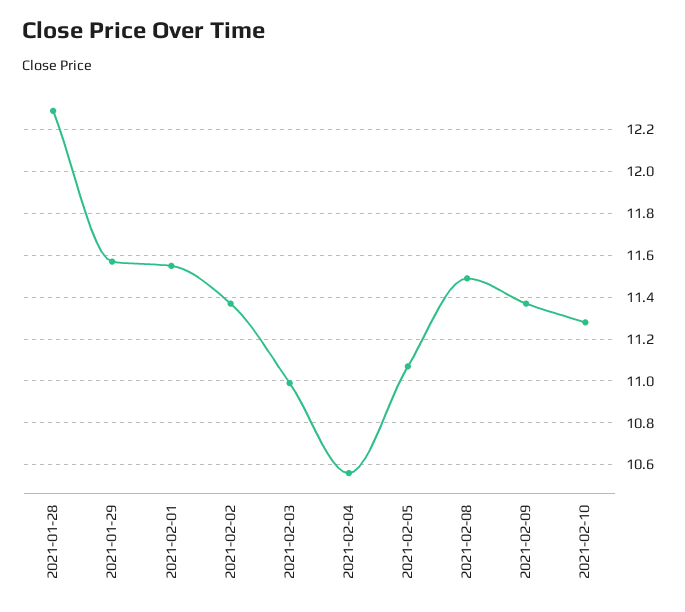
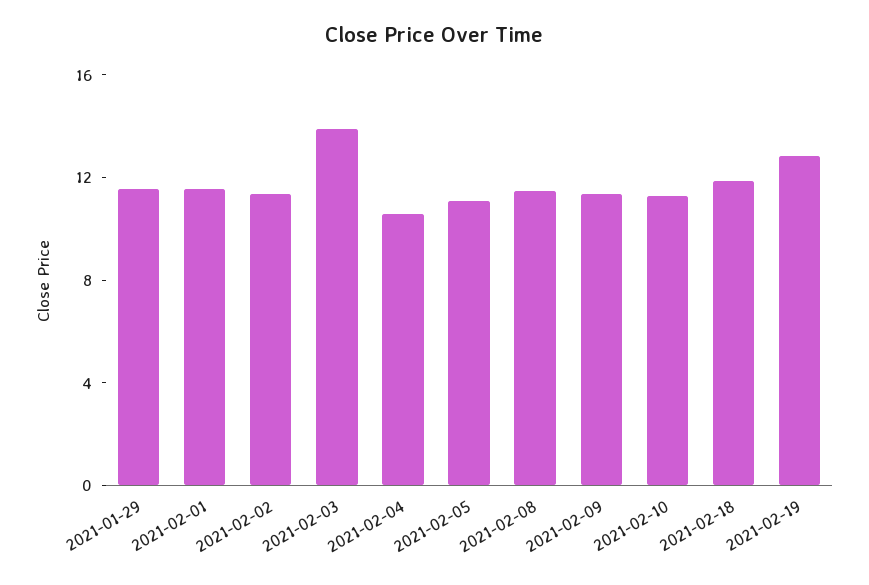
2021-01-28: 12.3 -> none
2021-02-03: 11 -> 14
2021-02-18: none -> 12
2021-02-19: none -> 13

